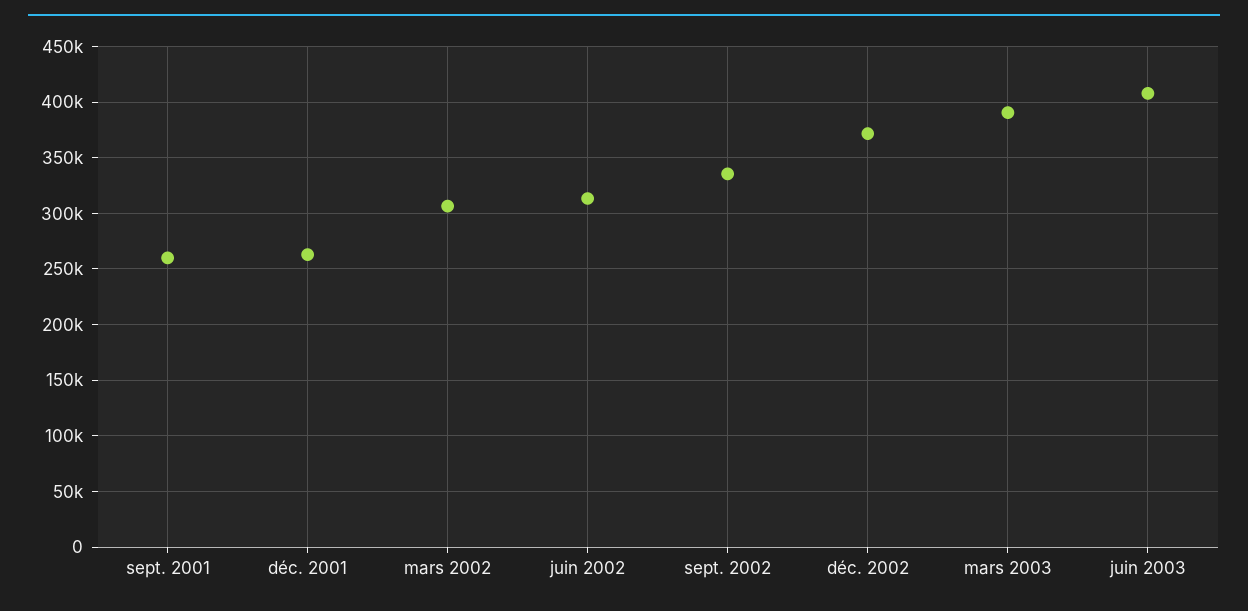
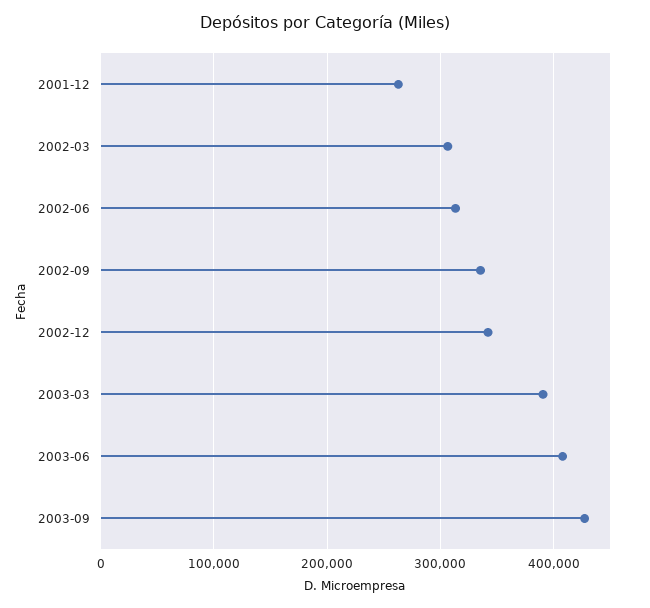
sept. 2001: 260000 -> none
déc. 2002: 370000 -> 340000
2003-09: none -> 430000

